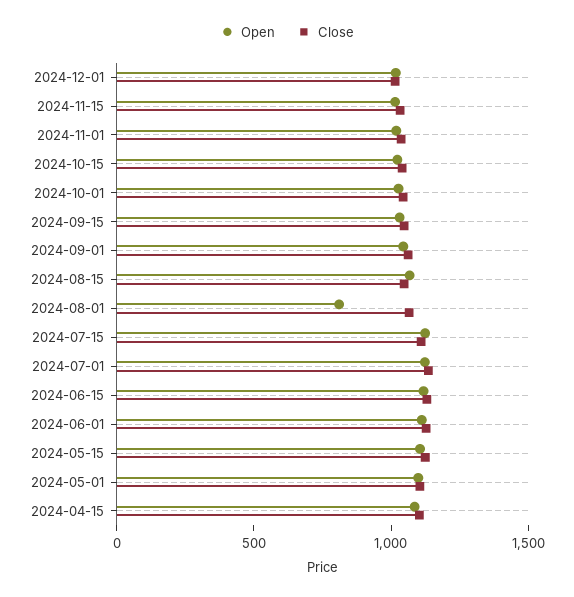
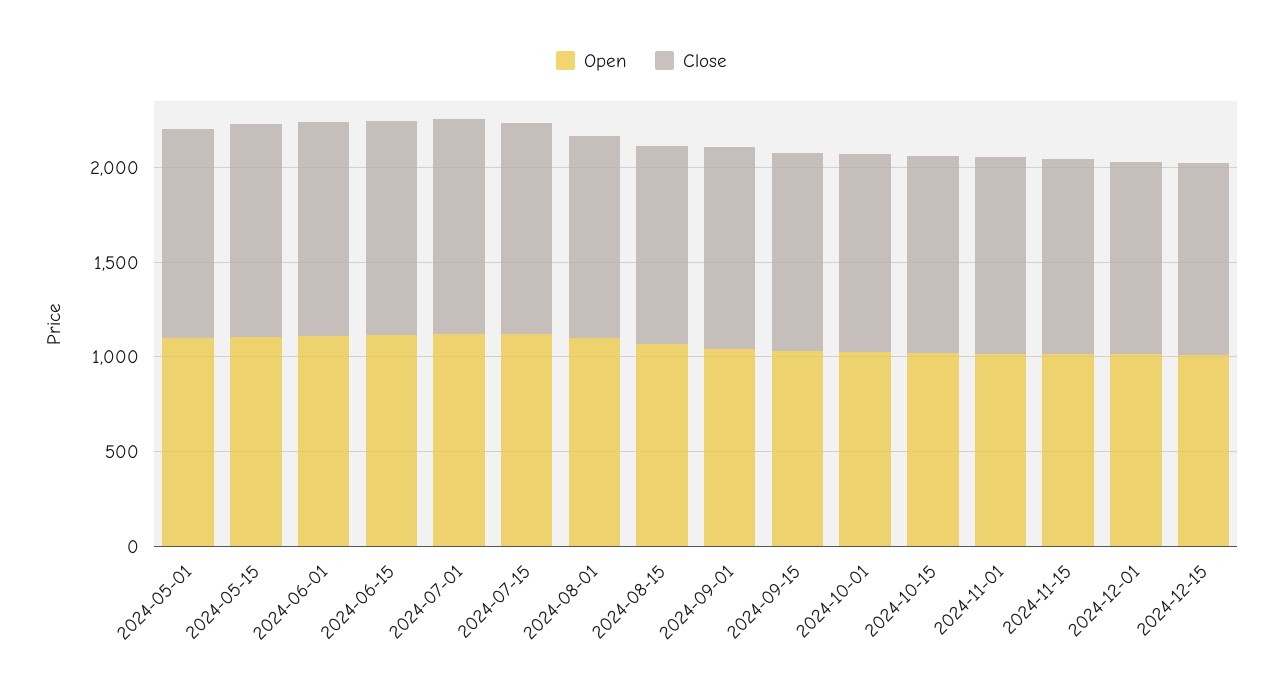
Open, 2024-08-01: 800 -> 1100
Open, 2024-04-15: 1100 -> none
Close, 2024-04-15: 1100 -> none
Open, 2024-12-15: none -> 1000
Close, 2024-12-15: none -> 1000

